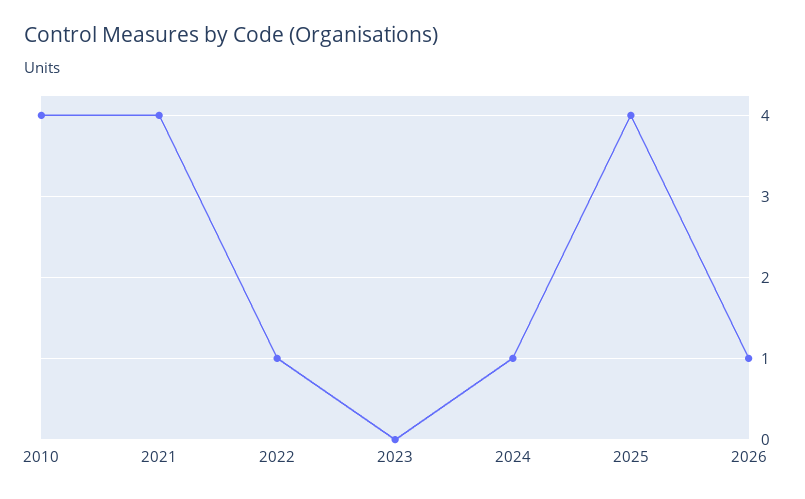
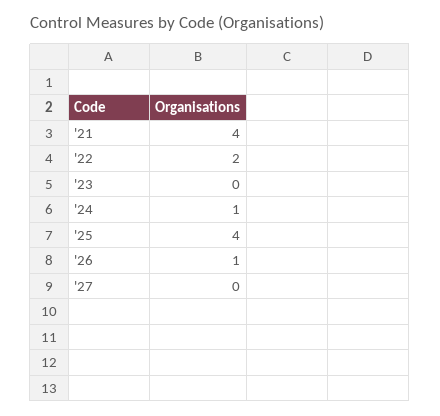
2010: 4 -> none
2022: 1 -> 2
'27: none -> 0

